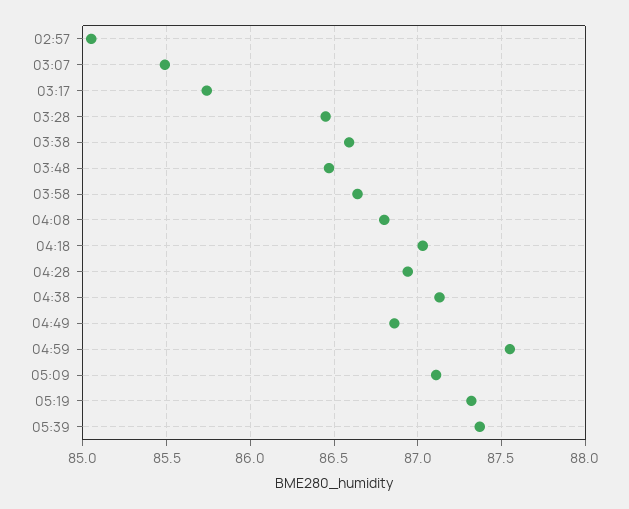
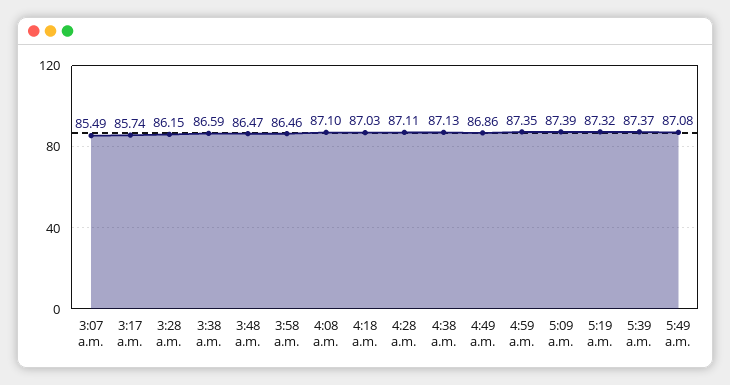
02:57: 85.05 -> none
03:28: 86.45 -> 86.15
03:58: 86.65 -> 86.46
04:08: 86.8 -> 87.1
04:28: 86.95 -> 87.11
04:59: 87.55 -> 87.35
05:09: 87.1 -> 87.39
5:49 a.m.: none -> 87.08

